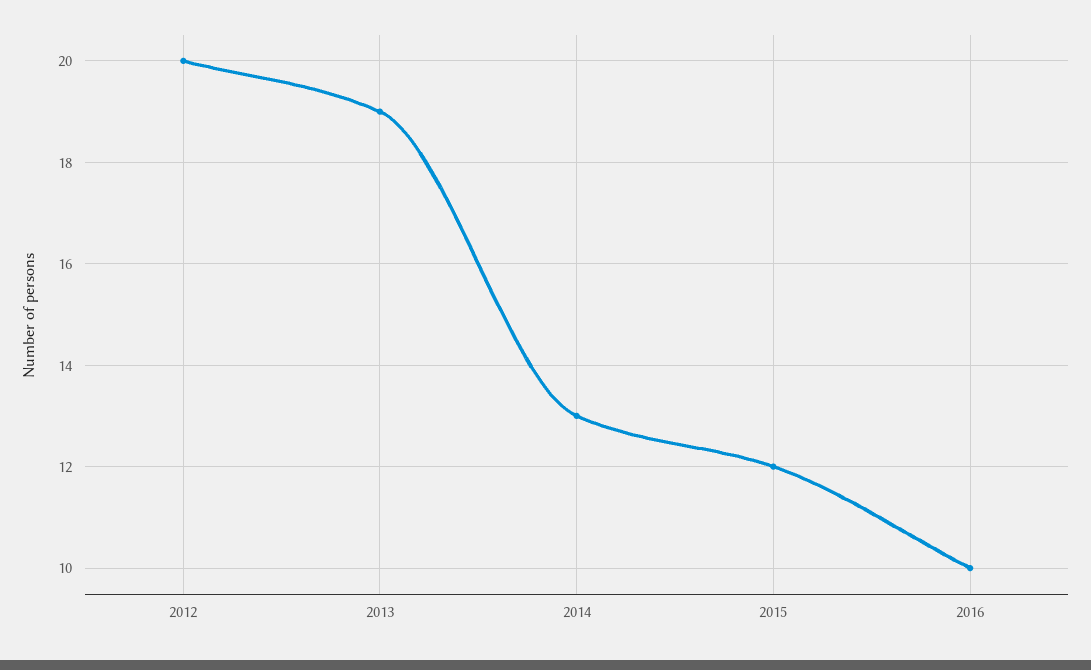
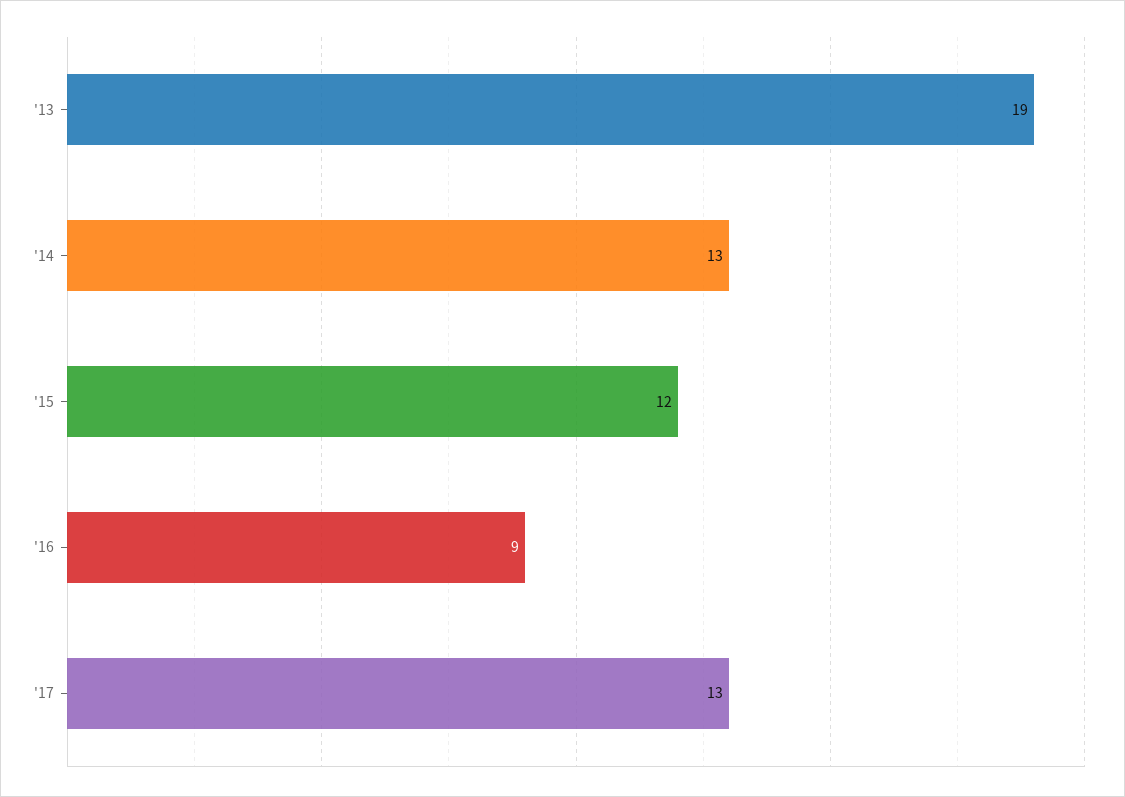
2012: 20 -> none
2016: 10 -> 9
'17: none -> 13

